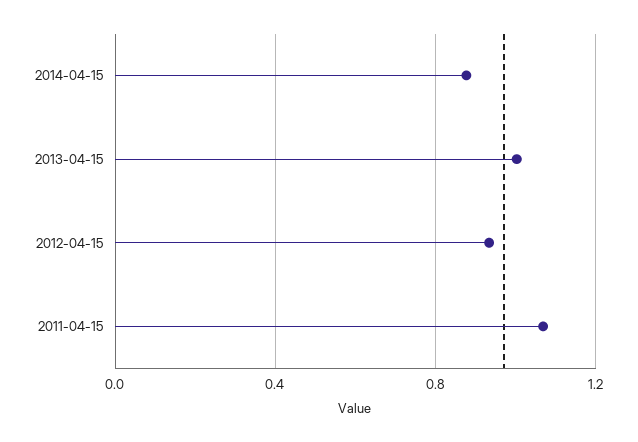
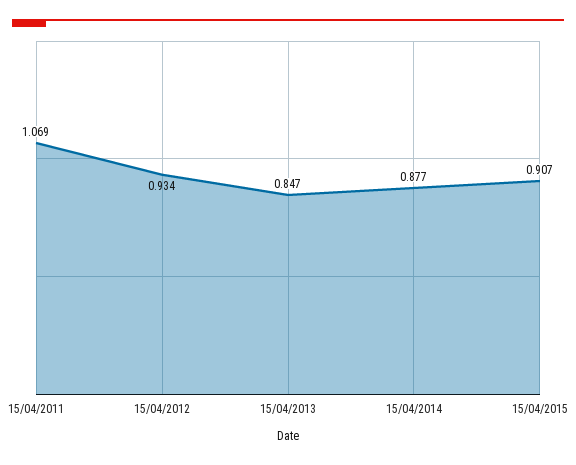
2013-04-15: 1 -> 0.847
15/04/2015: none -> 0.907

